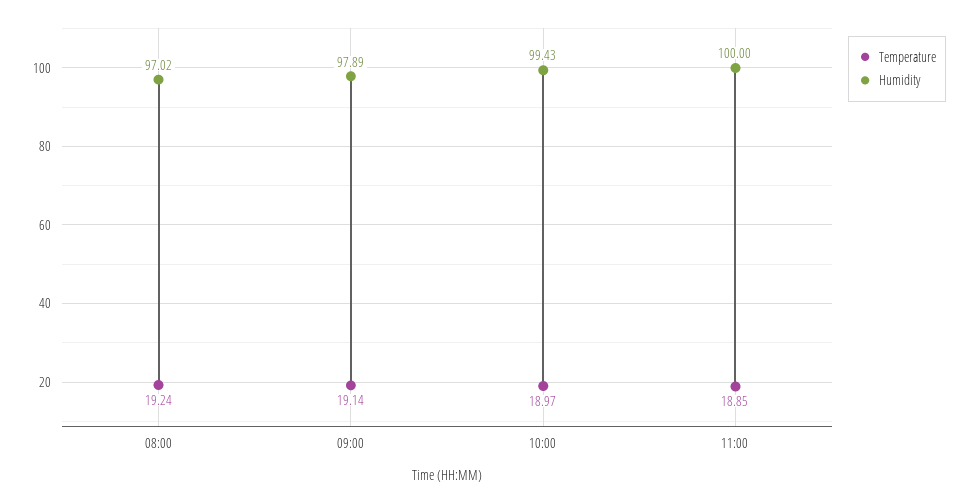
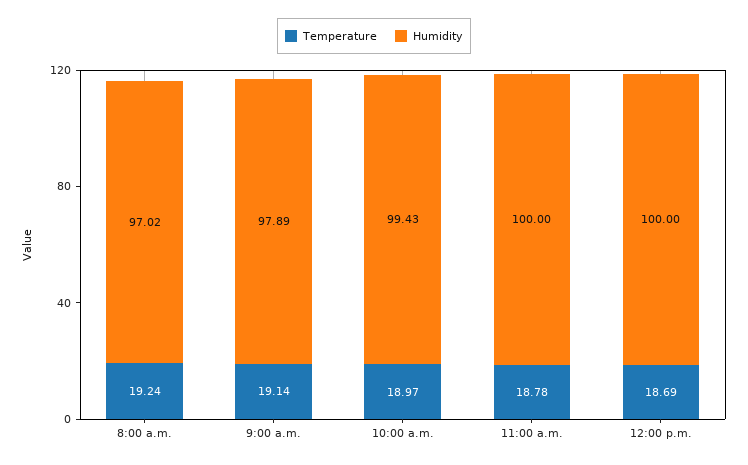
Temperature, 11:00: 18.85 -> 18.78
Temperature, 12:00 p.m.: none -> 18.69
Humidity, 12:00 p.m.: none -> 100

